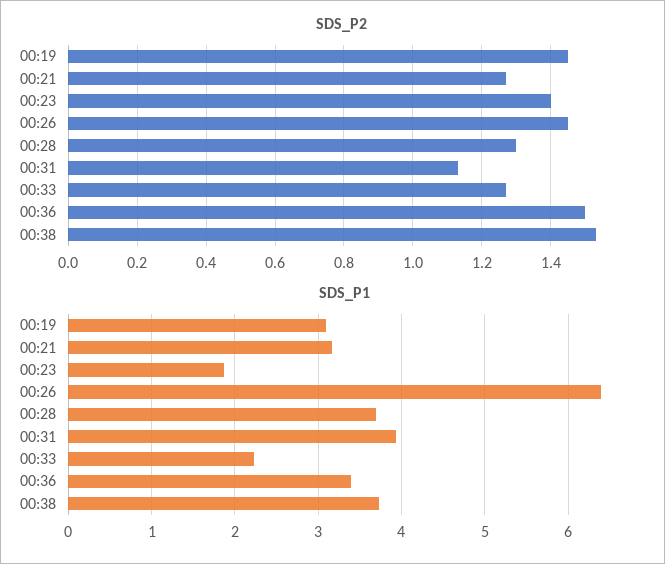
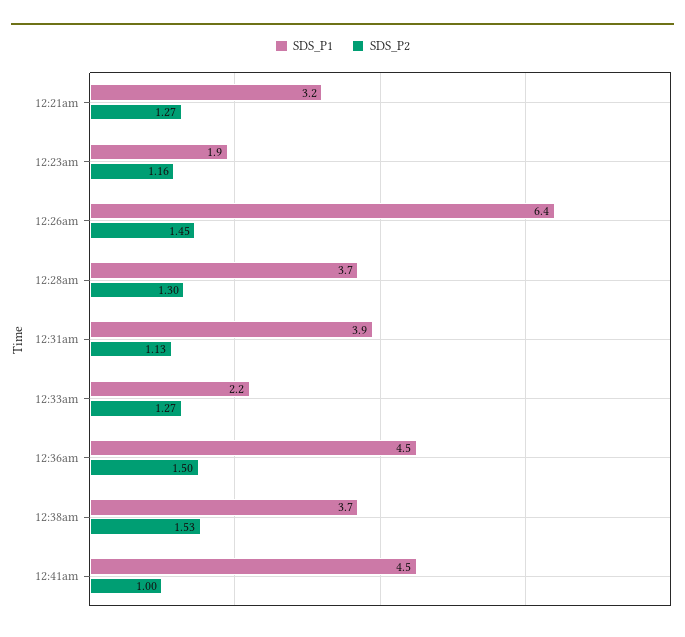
SDS_P2, 00:19: 1.45 -> none
SDS_P2, 00:23: 1.4 -> 1.16
SDS_P1, 00:19: 3.1 -> none
SDS_P1, 00:36: 3.4 -> 4.5
SDS_P1, 12:41am: none -> 4.5
SDS_P2, 12:41am: none -> 1

